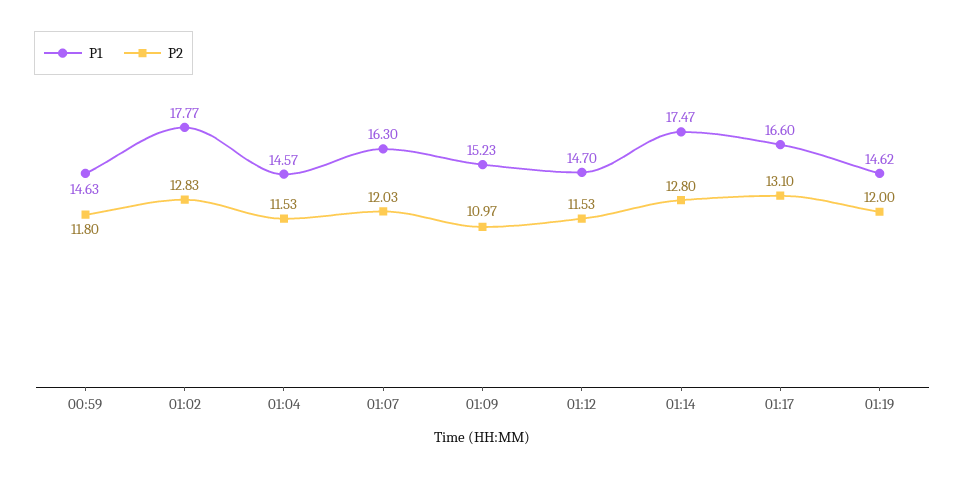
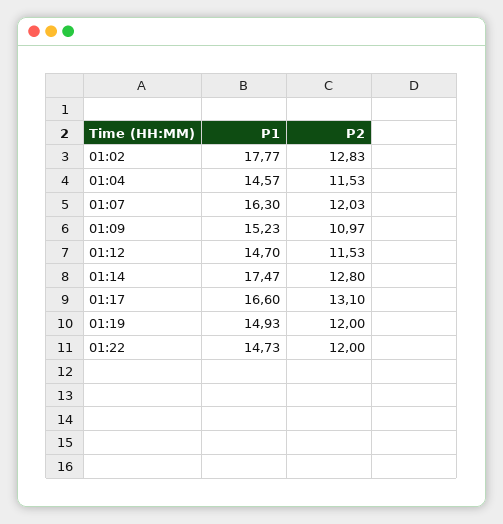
P1, 00:59: 14.63 -> none
P2, 00:59: 11.8 -> none
P1, 01:19: 14.62 -> 14.93
P1, 01:22: none -> 14.73
P2, 01:22: none -> 12

